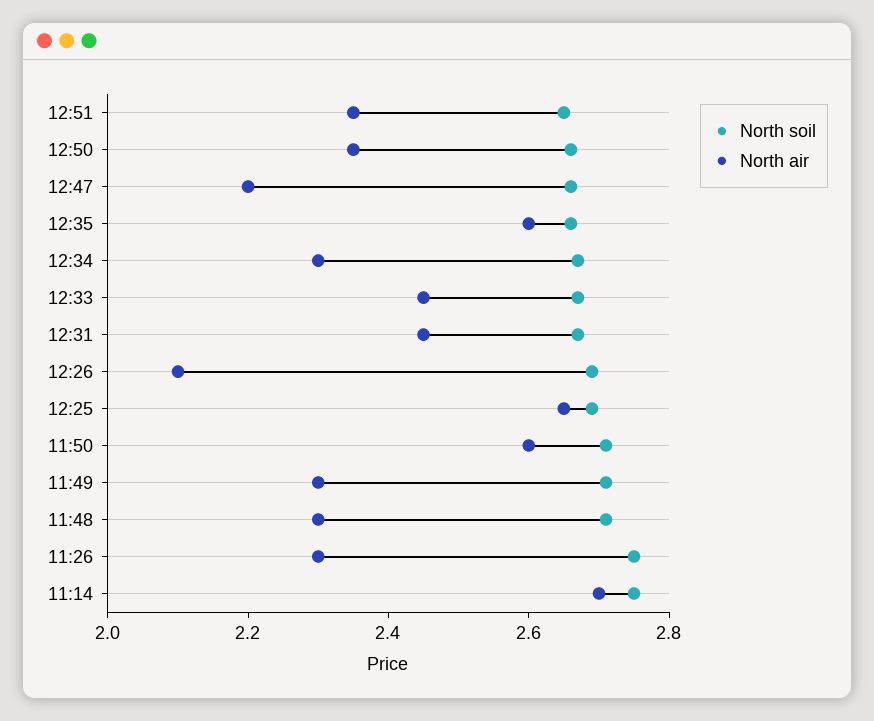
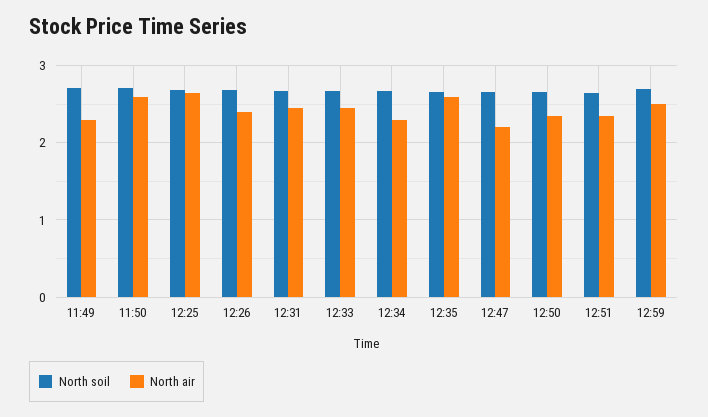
North air, 12:26: 2.1 -> 2.4
North soil, 11:48: 2.7 -> none
North air, 11:48: 2.3 -> none
North soil, 11:26: 2.75 -> none
North air, 11:26: 2.3 -> none
North soil, 11:14: 2.75 -> none
North air, 11:14: 2.7 -> none
North soil, 12:59: none -> 2.7
North air, 12:59: none -> 2.5

